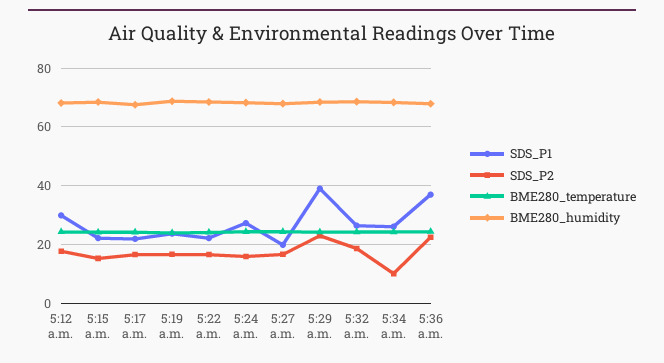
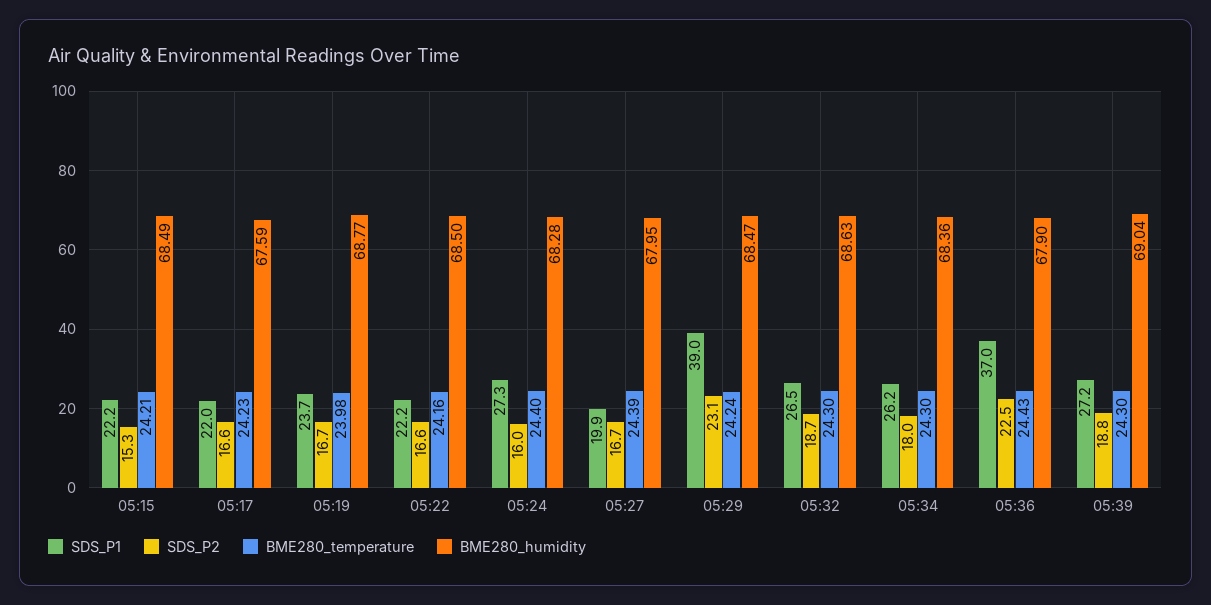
SDS_P1, 5:12 a.m.: 30 -> none
SDS_P2, 5:12 a.m.: 17.5 -> none
BME280_temperature, 5:12 a.m.: 25 -> none
BME280_humidity, 5:12 a.m.: 67.5 -> none
SDS_P2, 5:34 a.m.: 10 -> 18
SDS_P1, 05:39: none -> 27.2
SDS_P2, 05:39: none -> 18.8
BME280_temperature, 05:39: none -> 24.3
BME280_humidity, 05:39: none -> 69.04

